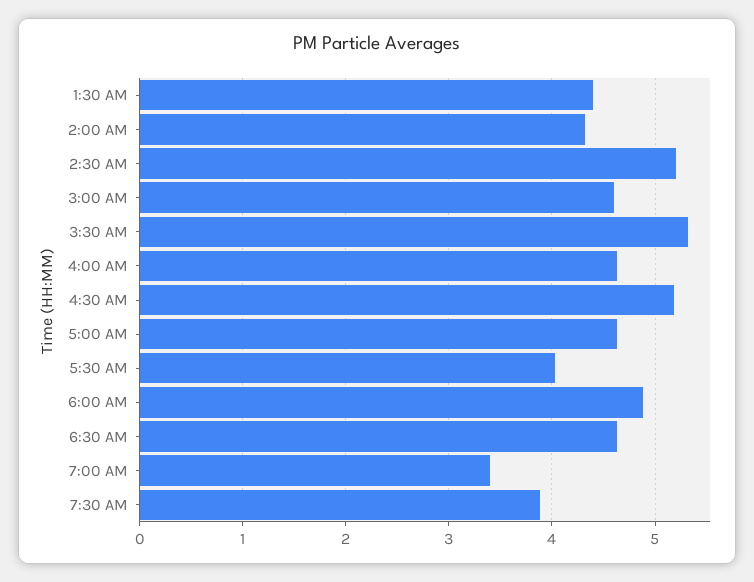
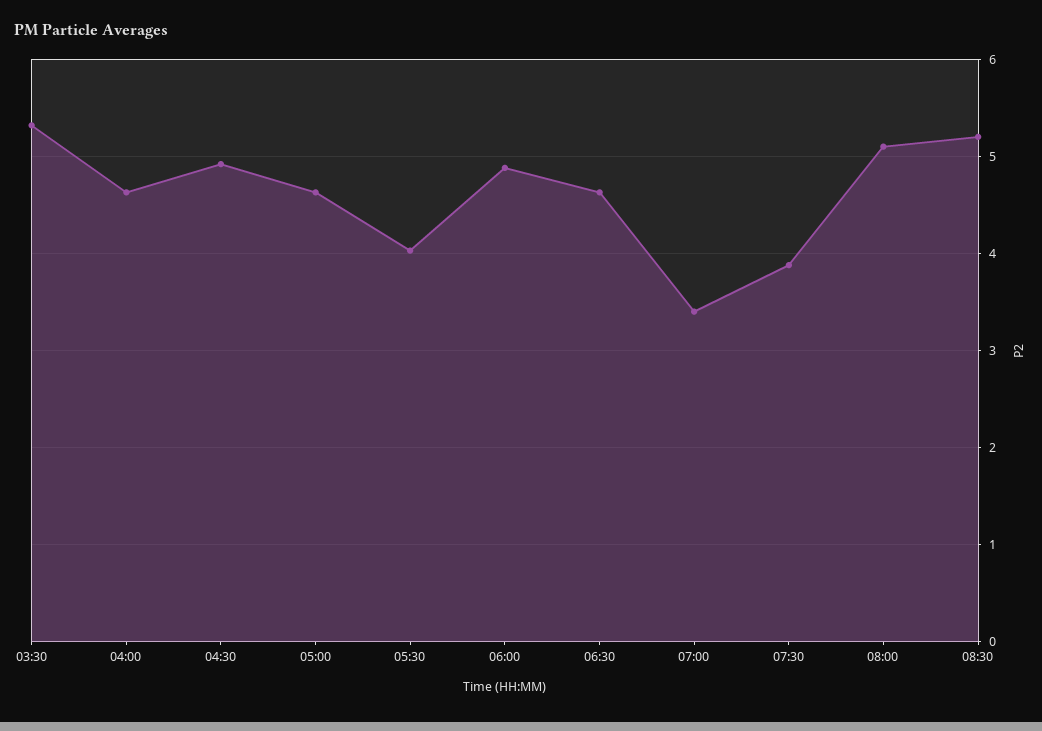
1:30 AM: 4.4 -> none
2:00 AM: 4.3 -> none
2:30 AM: 5.2 -> none
3:00 AM: 4.6 -> none
4:30 AM: 5.2 -> 4.9
08:00: none -> 5.1
08:30: none -> 5.2

